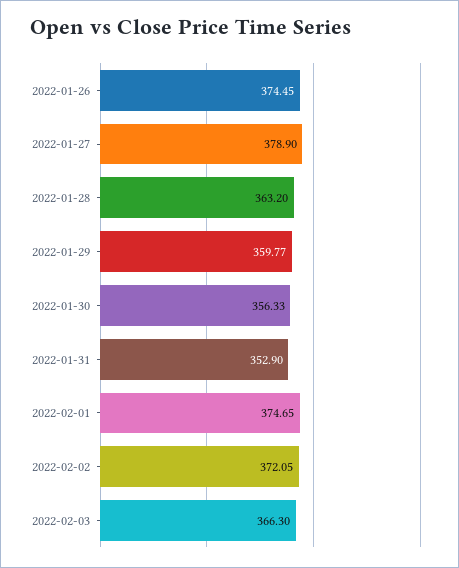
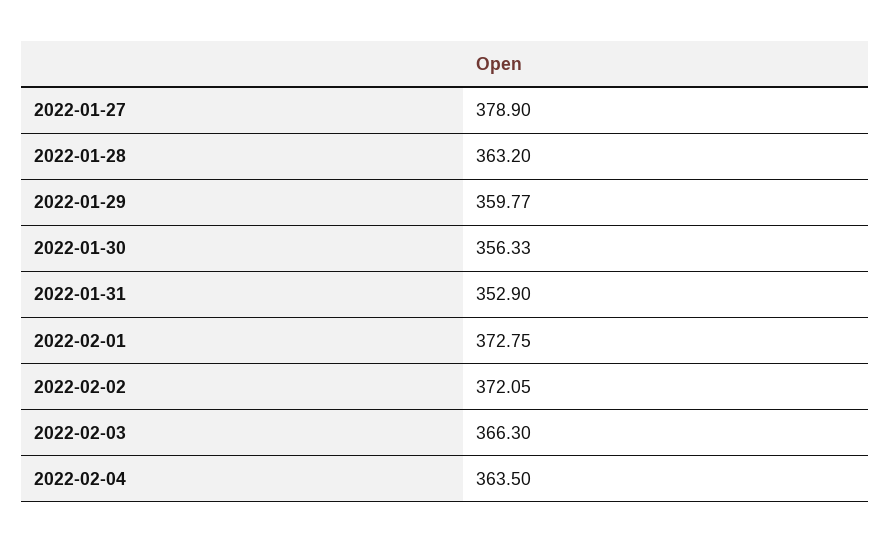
2022-01-26: 374.45 -> none
2022-02-01: 374.65 -> 372.75
2022-02-04: none -> 363.5

